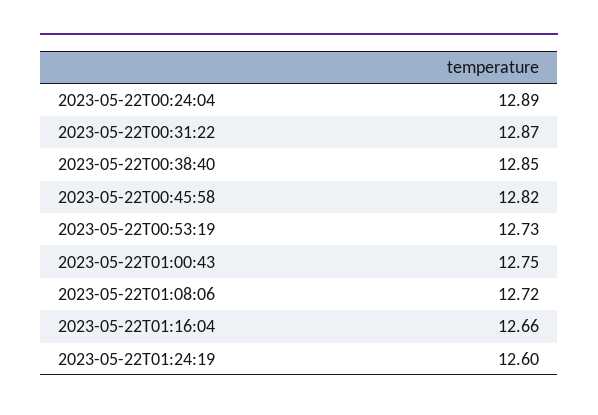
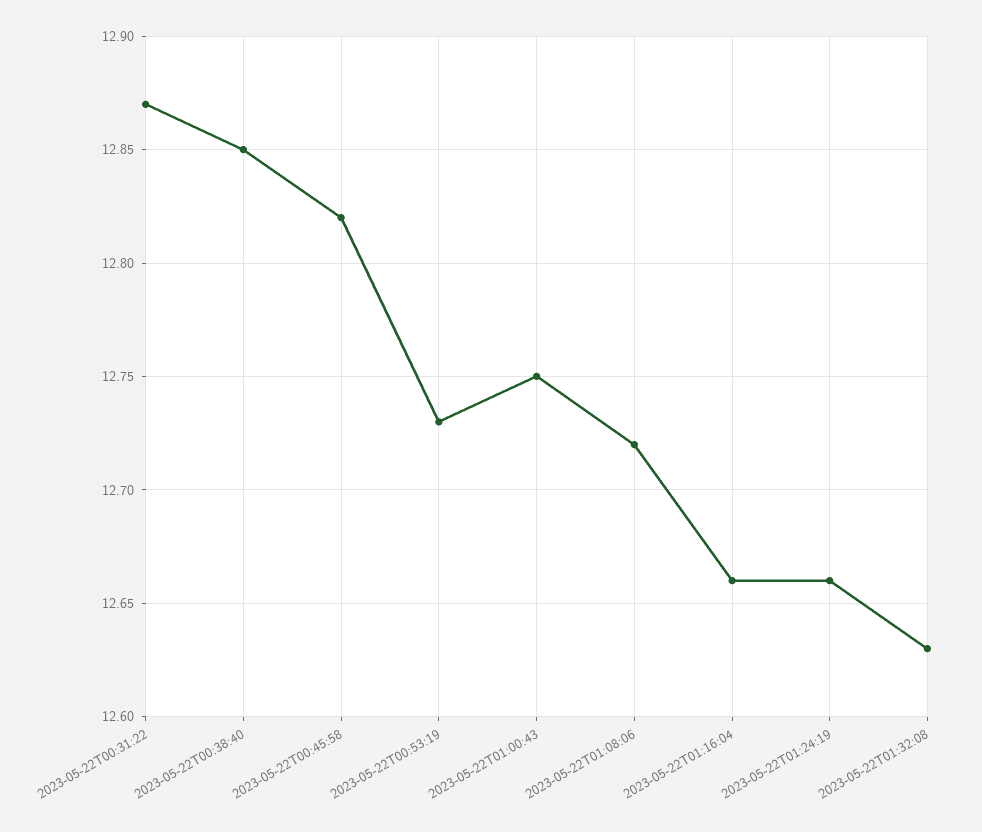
2023-05-22T00:24:04: 12.89 -> none
2023-05-22T01:24:19: 12.6 -> 12.66
2023-05-22T01:32:08: none -> 12.63

